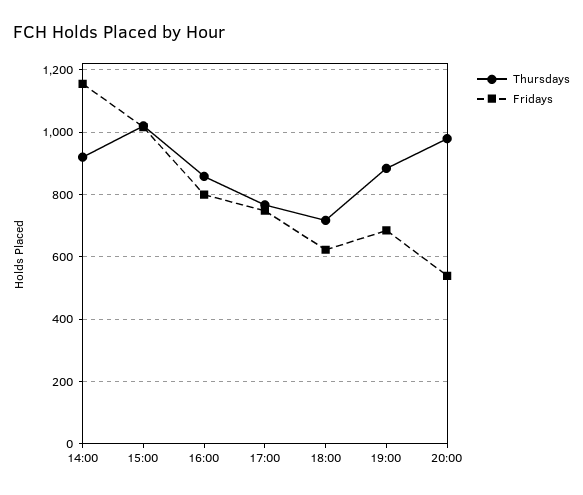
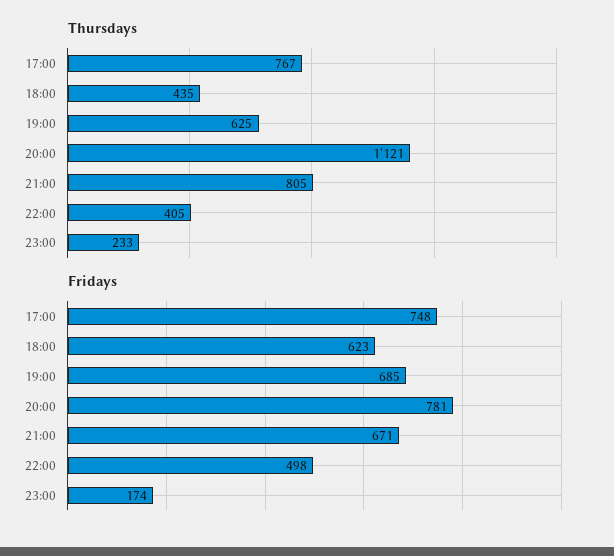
Thursdays, 14:00: 920 -> none
Fridays, 14:00: 1160 -> none
Thursdays, 15:00: 1020 -> none
Fridays, 15:00: 1020 -> none
Thursdays, 16:00: 860 -> none
Fridays, 16:00: 800 -> none
Thursdays, 18:00: 720 -> 435
Thursdays, 19:00: 880 -> 625
Thursdays, 20:00: 980 -> 1121
Fridays, 20:00: 540 -> 781
Thursdays, 21:00: none -> 805
Thursdays, 22:00: none -> 405
Thursdays, 23:00: none -> 233
Fridays, 21:00: none -> 671
Fridays, 22:00: none -> 498
Fridays, 23:00: none -> 174

